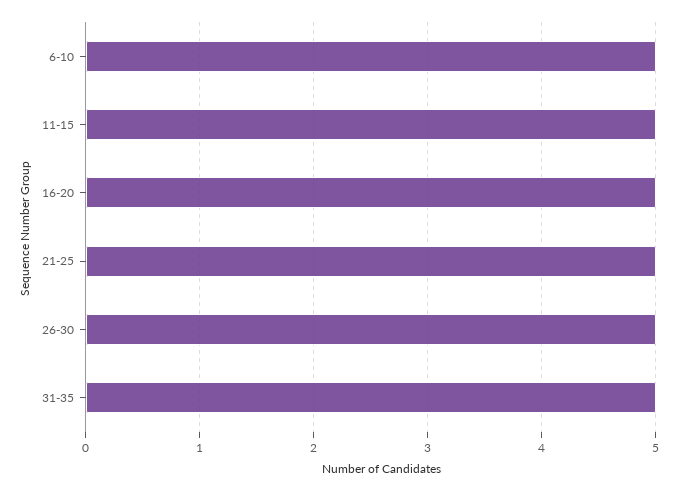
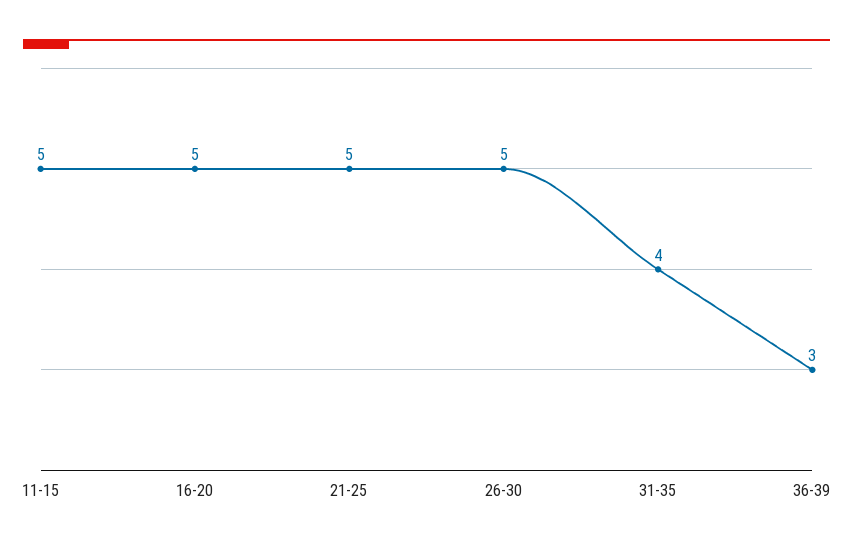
6-10: 5 -> none
31-35: 5 -> 4
36-39: none -> 3

